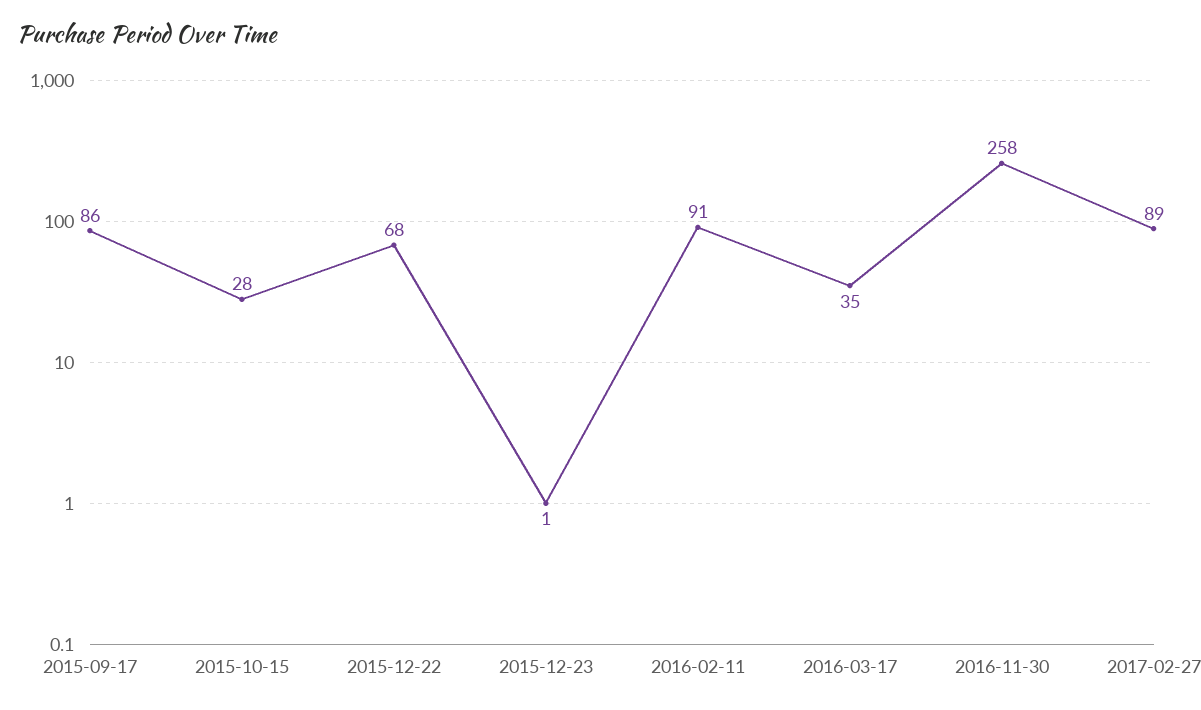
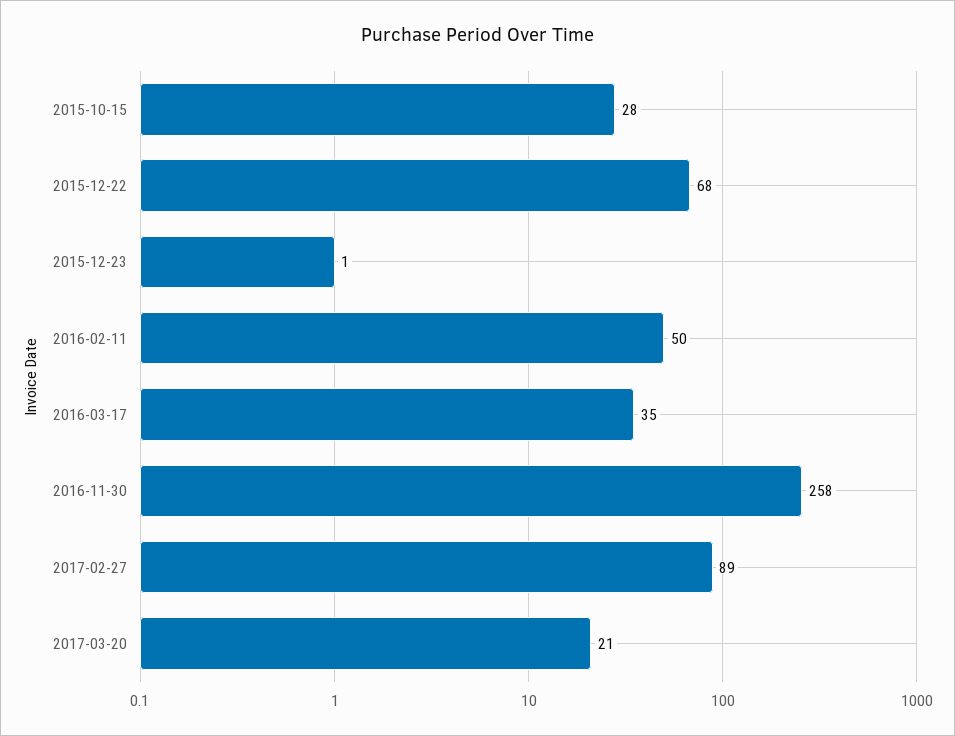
2015-09-17: 86 -> none
2016-02-11: 91 -> 50
2017-03-20: none -> 21

